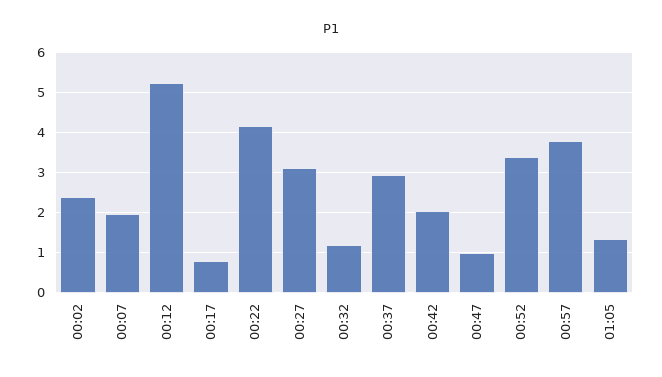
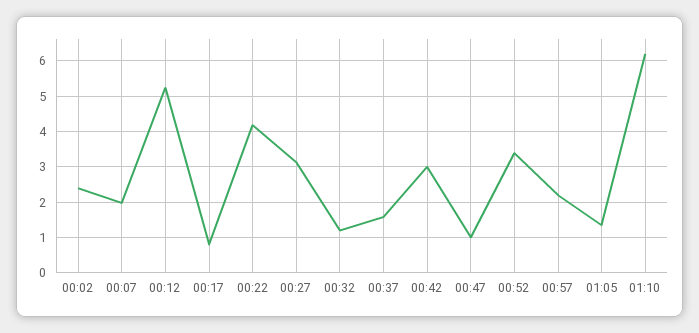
00:37: 3 -> 1.6
00:42: 2 -> 3
00:57: 3.8 -> 2.2
01:10: none -> 6.2

